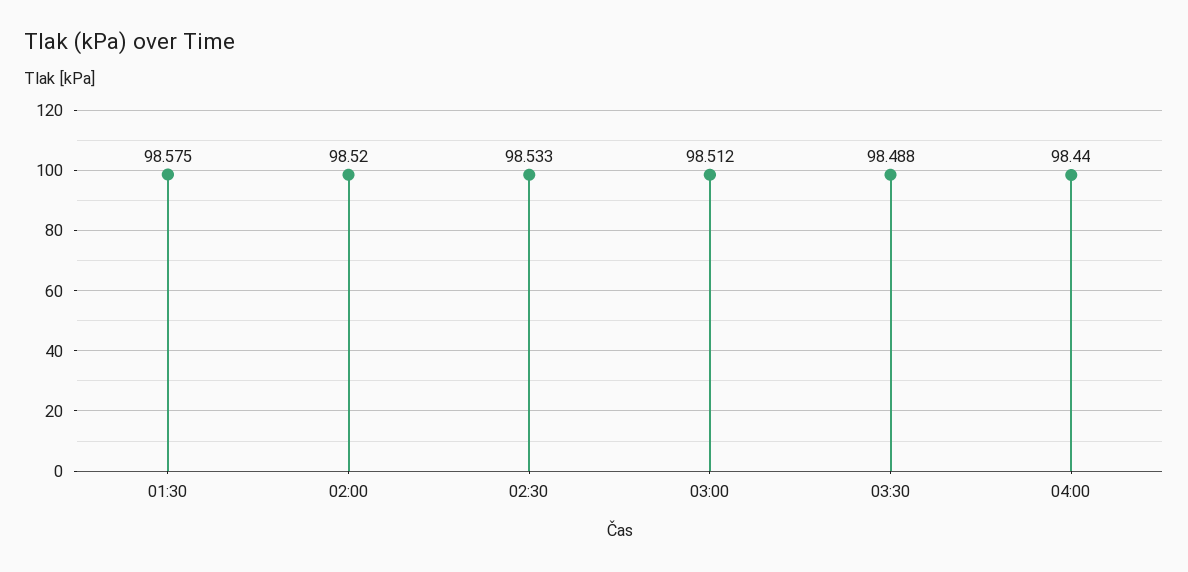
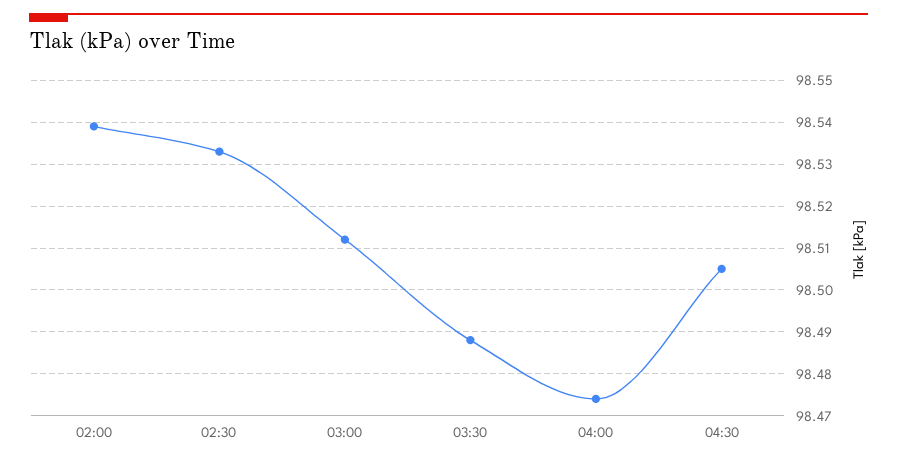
01:30: 98.575 -> none
02:00: 98.52 -> 98.54
04:00: 98.44 -> 98.475
04:30: none -> 98.505

